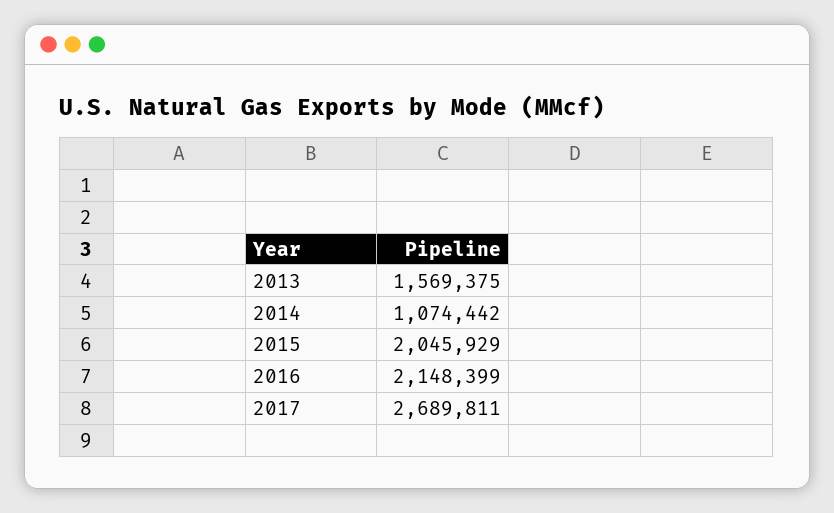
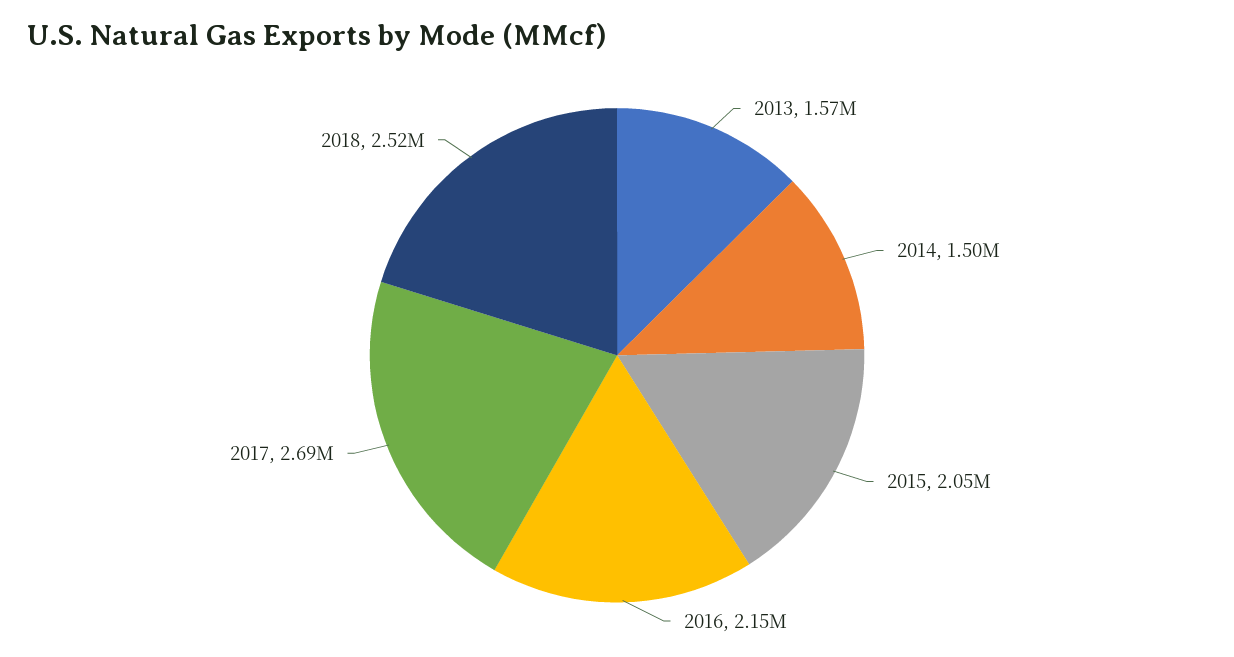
2014: 1074442 -> 1500000
2018: none -> 2520000

